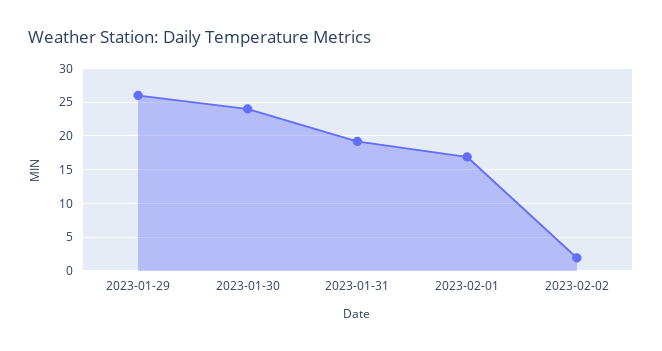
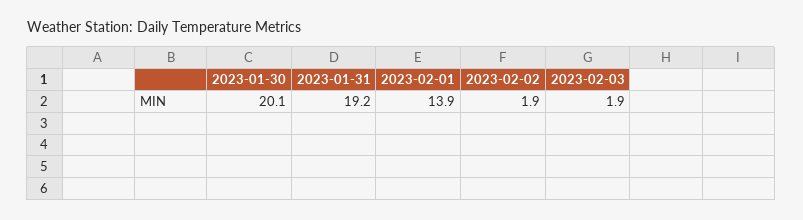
2023-01-29: 26 -> none
2023-01-30: 24 -> 20.1
2023-02-01: 17 -> 13.9
2023-02-03: none -> 1.9

